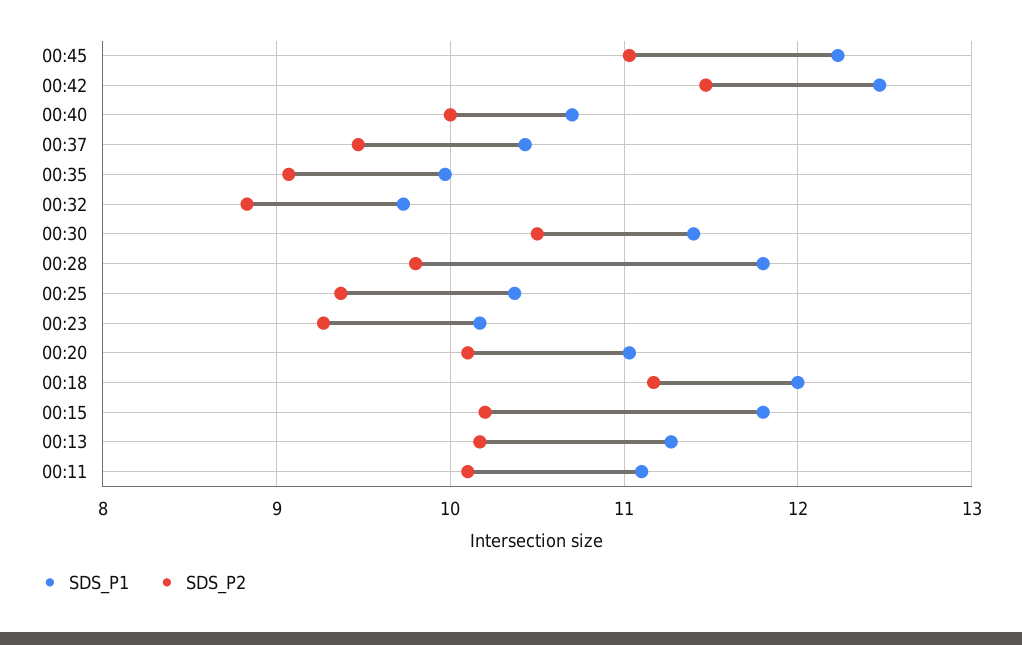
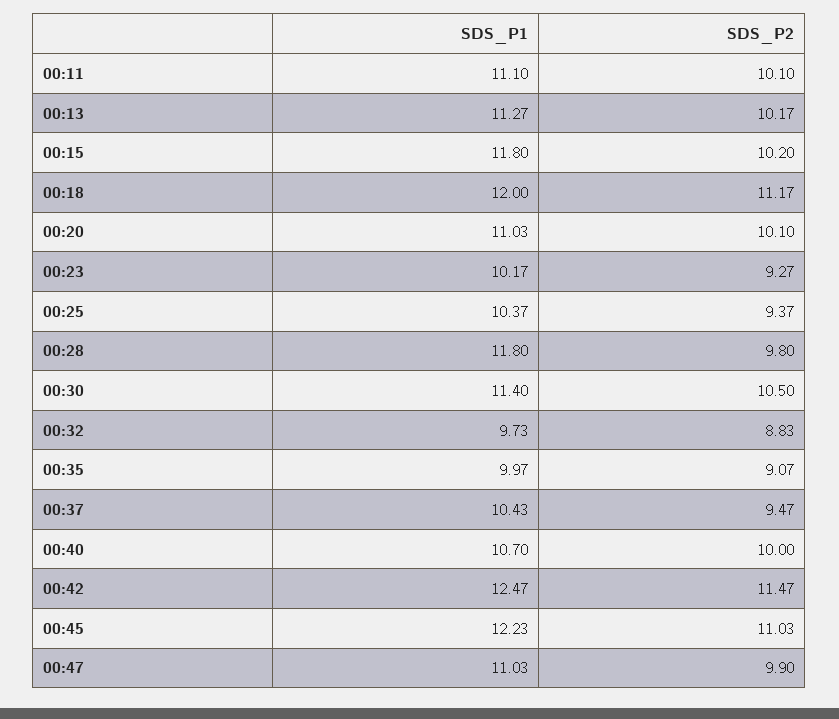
SDS_P1, 00:47: none -> 11.03
SDS_P2, 00:47: none -> 9.9

